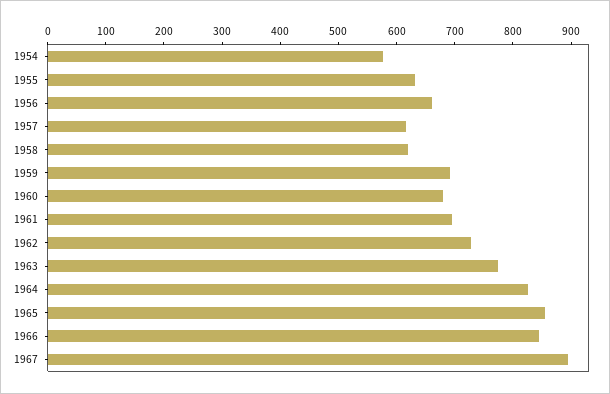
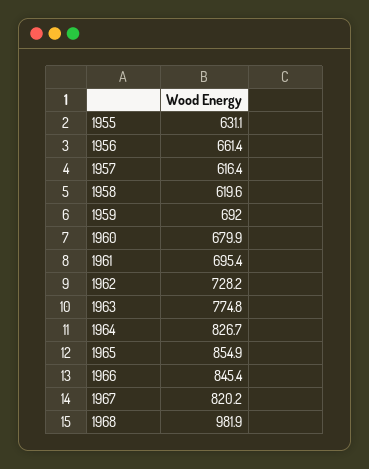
1954: 580 -> none
1967: 900 -> 820.2
1968: none -> 981.9

